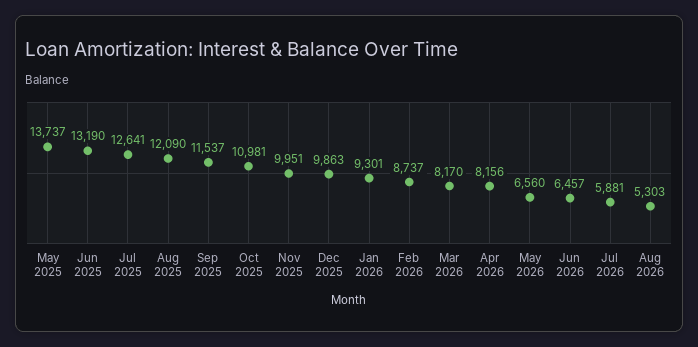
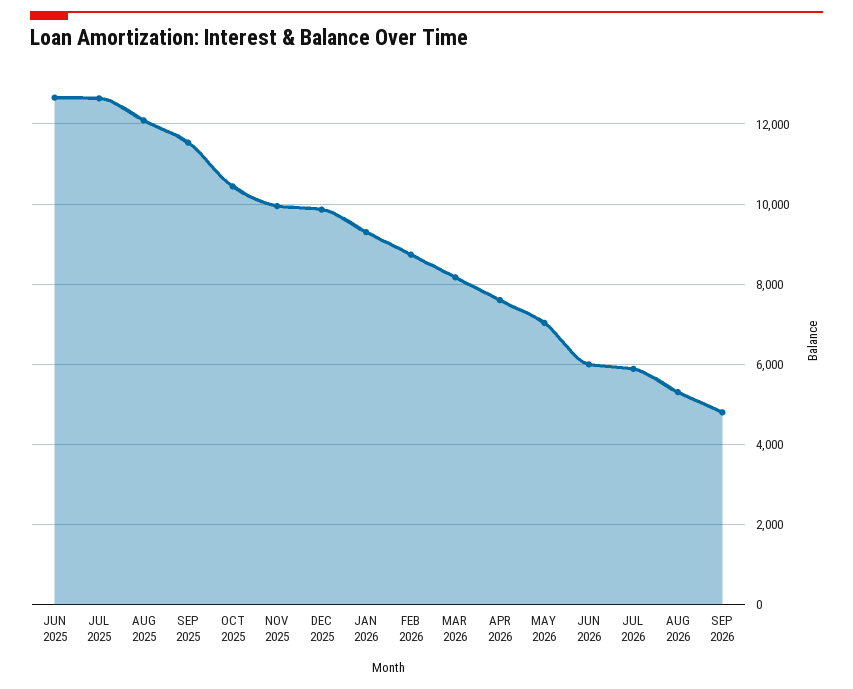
May 2025: 13737 -> none
Jun 2025: 13190 -> 12600
Oct 2025: 10981 -> 10400
Apr 2026: 8156 -> 7600
May 2026: 6560 -> 7000
Jun 2026: 6457 -> 6000
SEP 2026: none -> 4800

